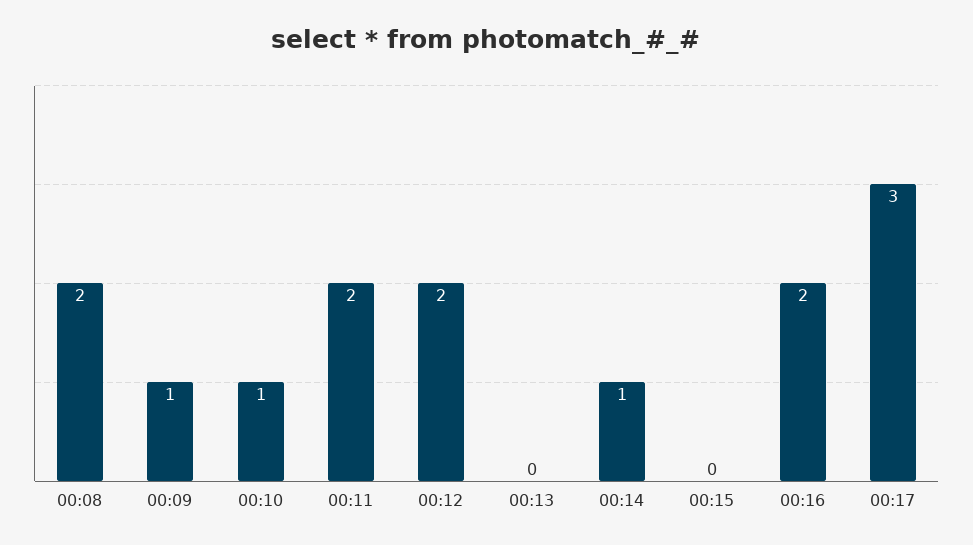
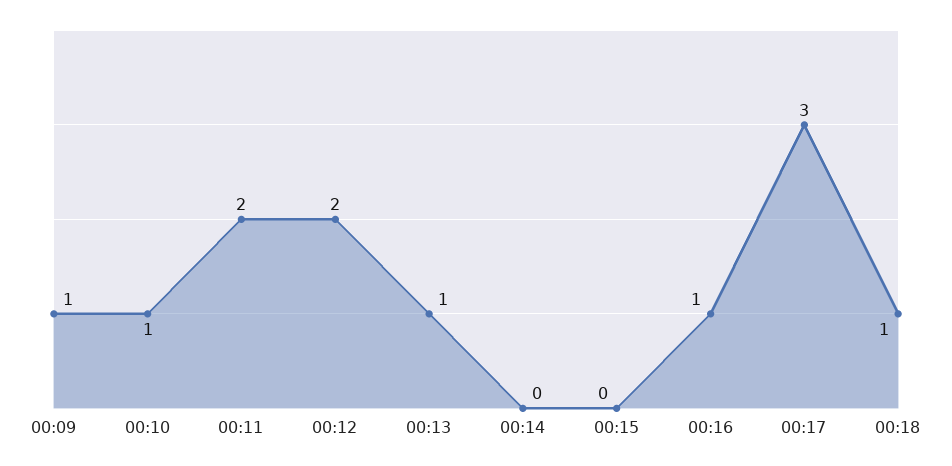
00:08: 2 -> none
00:13: 0 -> 1
00:14: 1 -> 0
00:16: 2 -> 1
00:18: none -> 1

